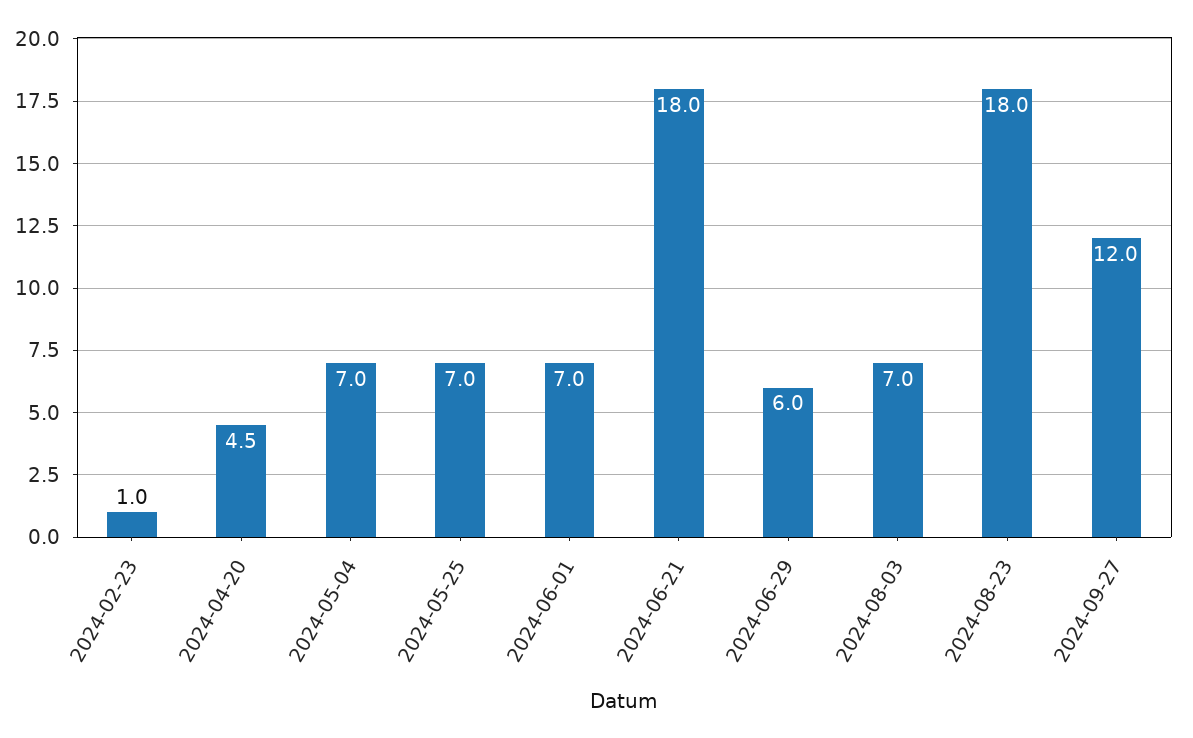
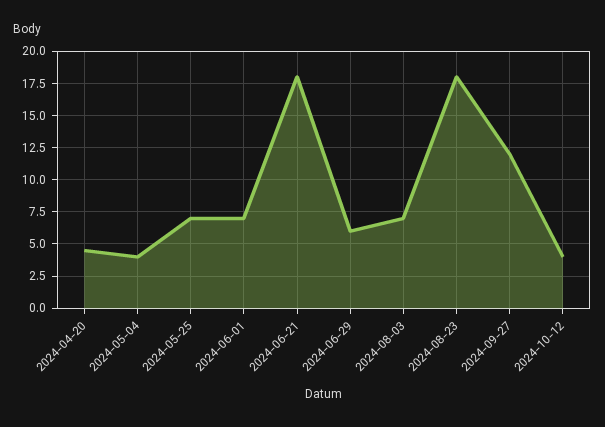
2024-02-23: 1 -> none
2024-05-04: 7 -> 4
2024-10-12: none -> 4

